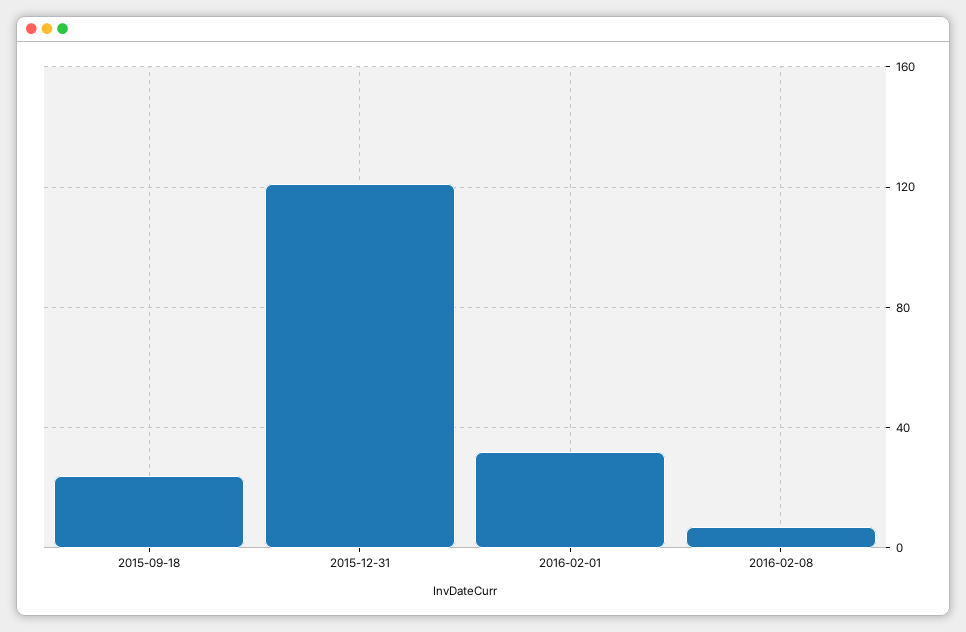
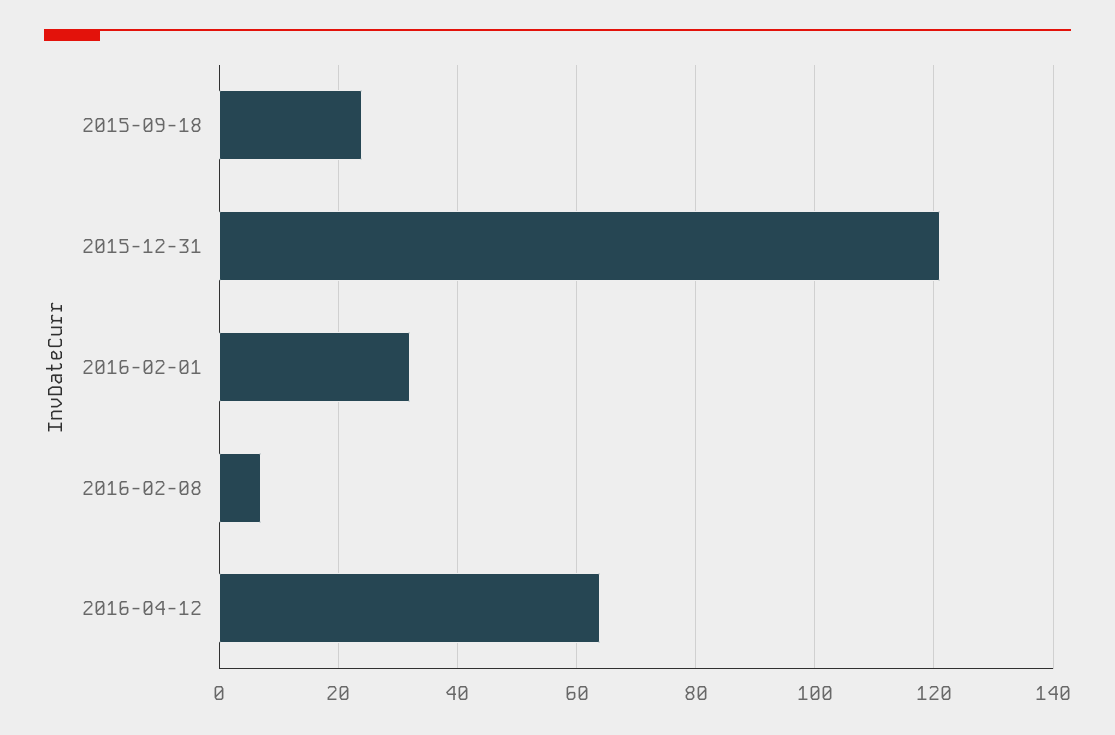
2016-04-12: none -> 65

